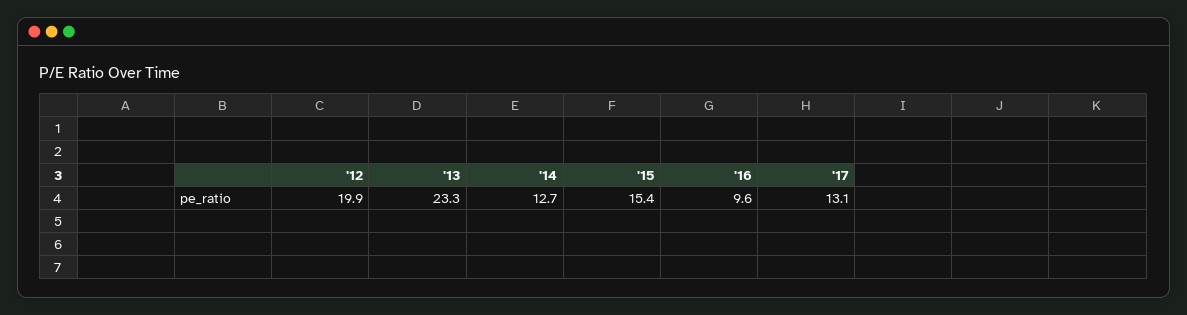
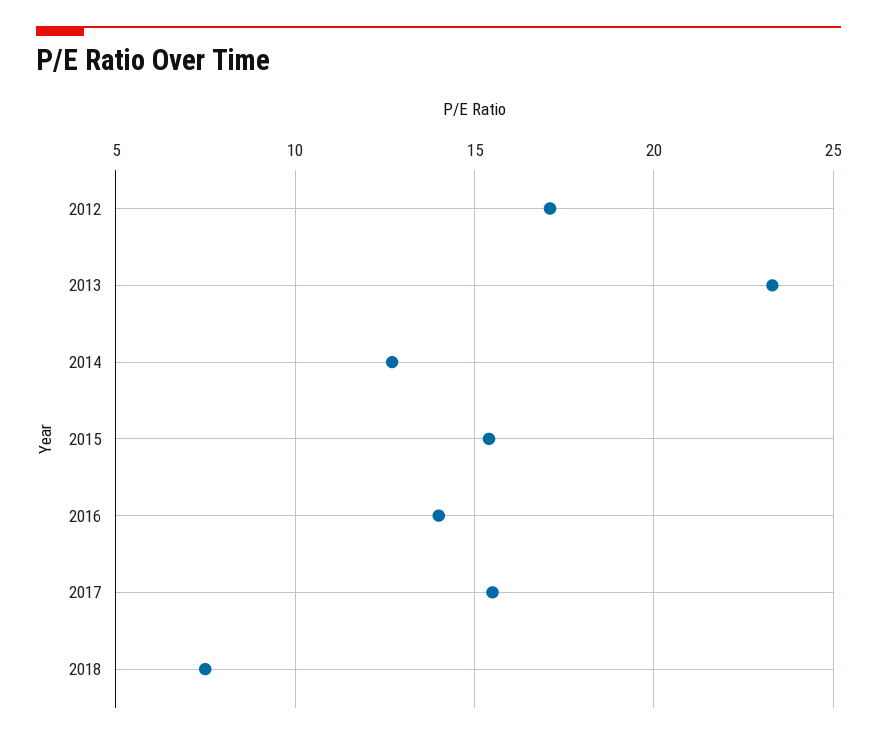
'12: 19.9 -> 17
'16: 9.6 -> 14
'17: 13.1 -> 15.5
2018: none -> 7.5

